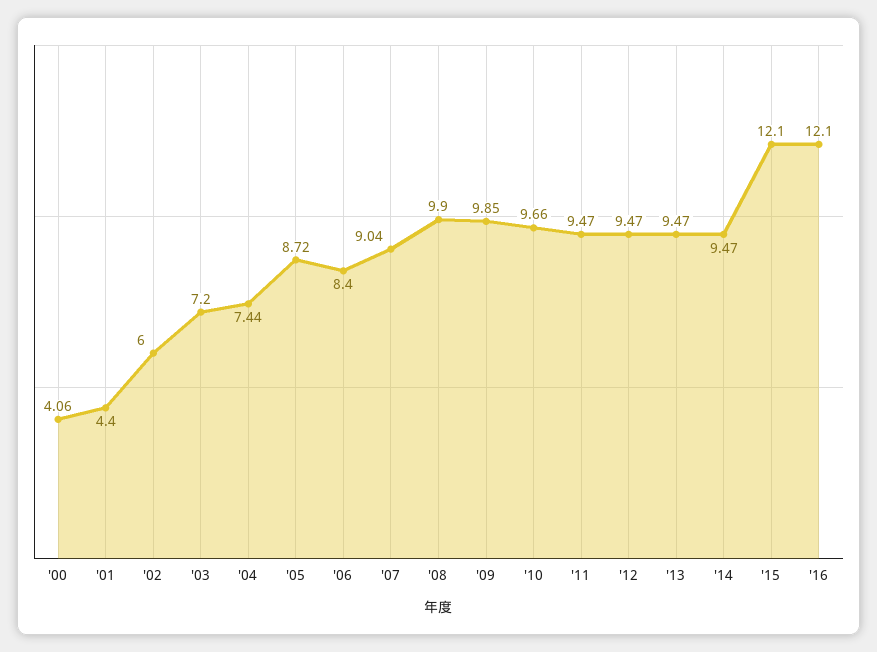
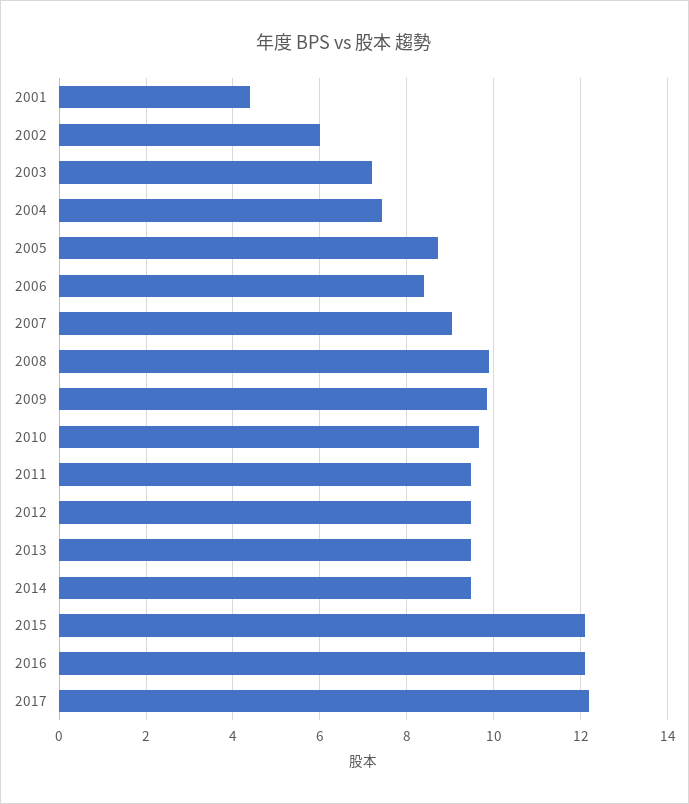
'00: 4.06 -> none
2017: none -> 12.2

